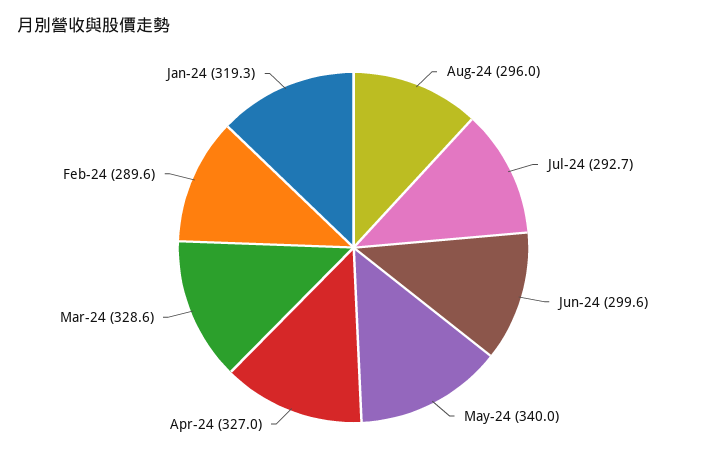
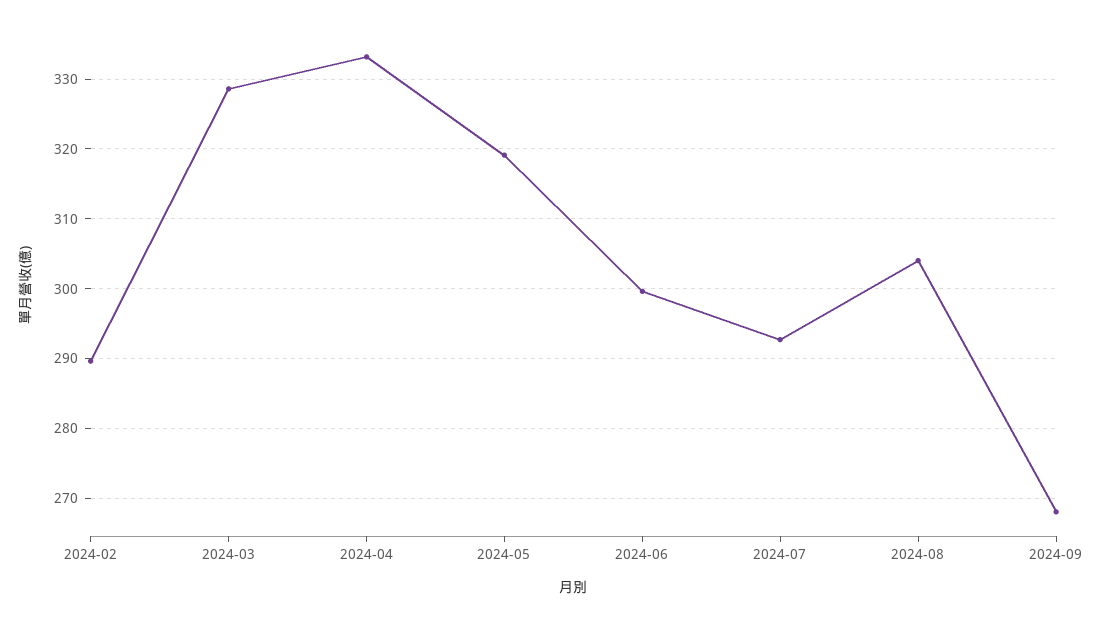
Aug-24: 296 -> 304
May-24: 340 -> 319
Apr-24: 327 -> 333
Jan-24: 319.3 -> none
2024-09: none -> 268

